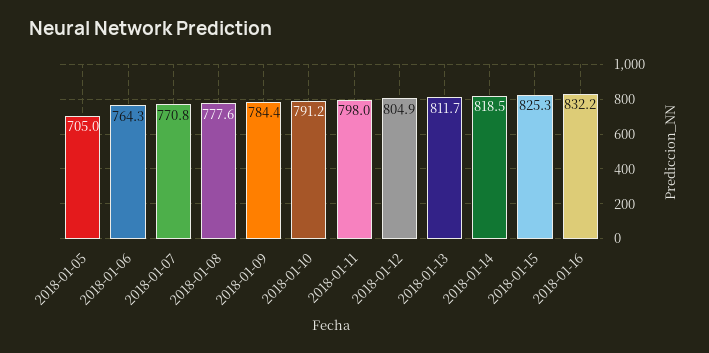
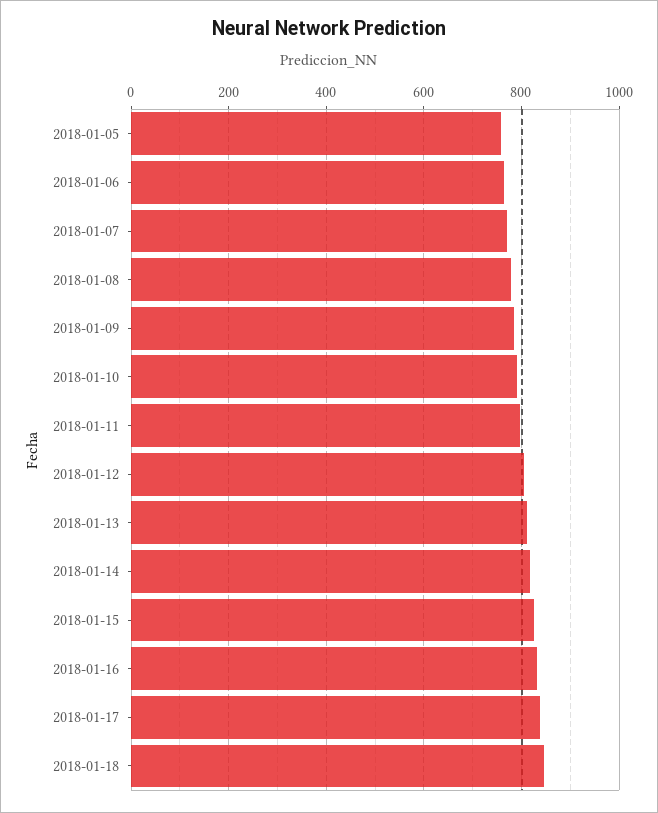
2018-01-05: 705 -> 760
2018-01-17: none -> 840
2018-01-18: none -> 840

